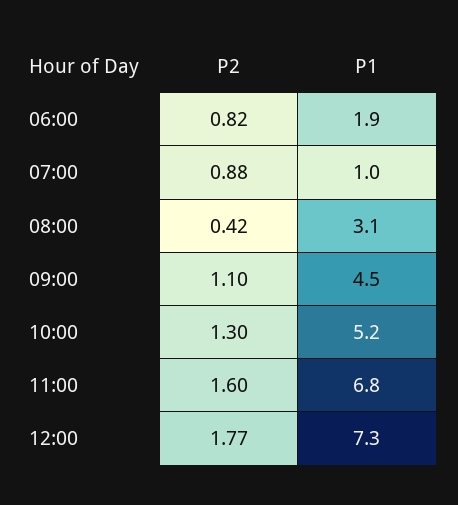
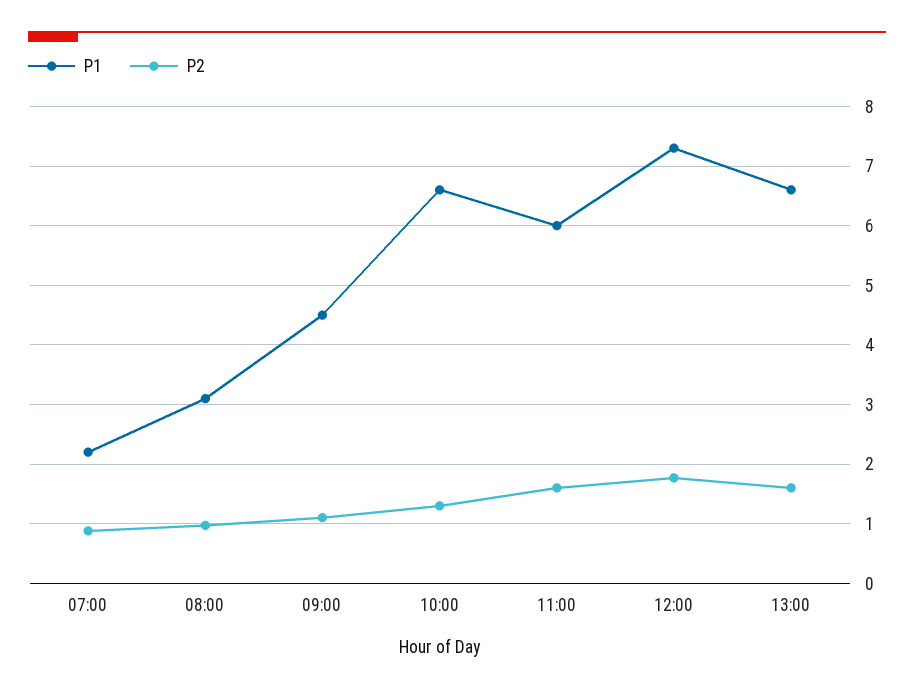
P2, 06:00: 0.82 -> none
P1, 06:00: 1.9 -> none
P1, 07:00: 1 -> 2.2
P2, 08:00: 0.42 -> 1
P1, 10:00: 5.2 -> 6.6
P1, 11:00: 6.8 -> 6
P1, 13:00: none -> 6.6
P2, 13:00: none -> 1.6

